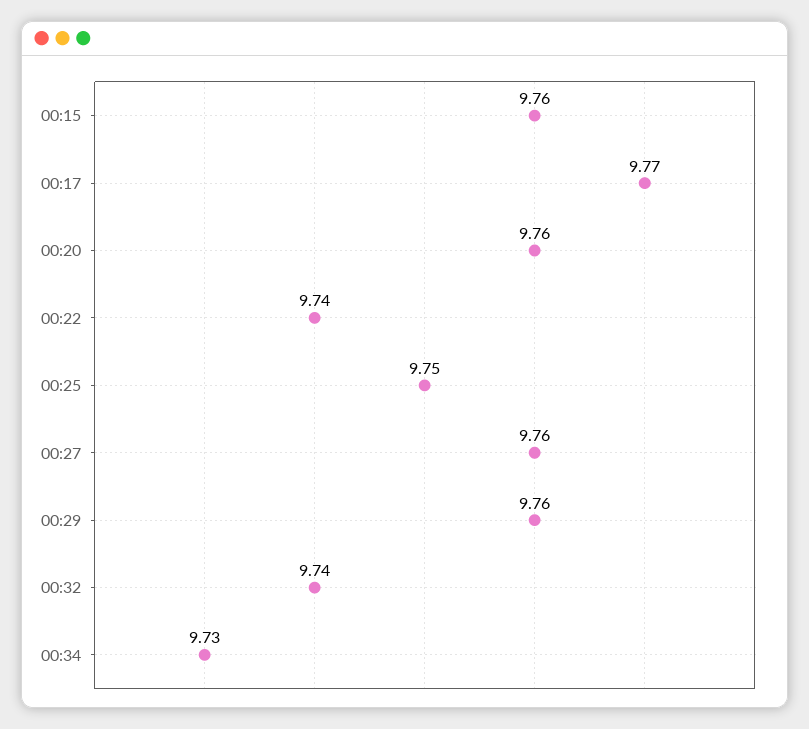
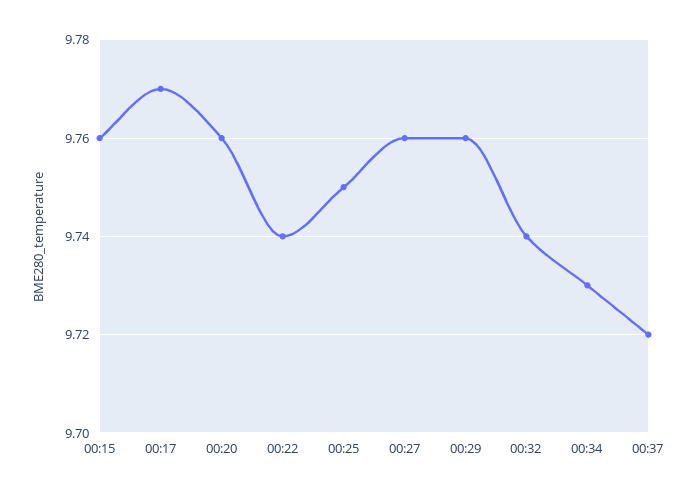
00:37: none -> 9.72

